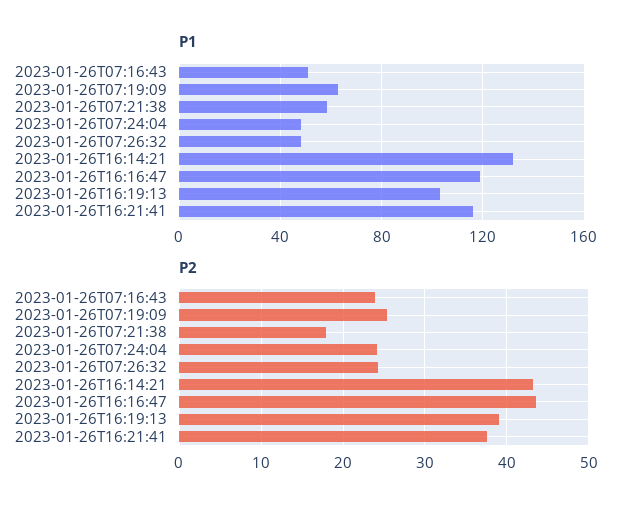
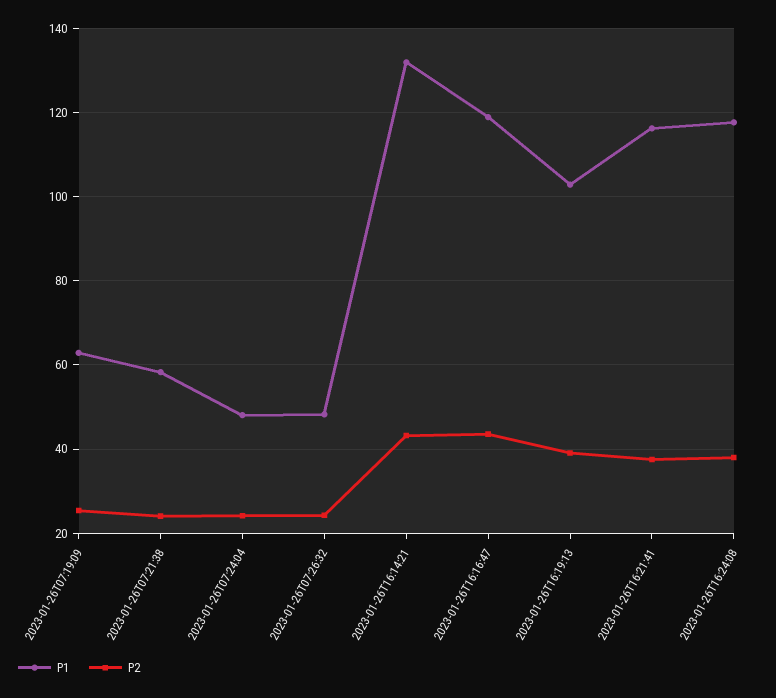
P1, 2023-01-26T07:16:43: 50 -> none
P2, 2023-01-26T07:16:43: 24 -> none
P2, 2023-01-26T07:21:38: 18 -> 24
P1, 2023-01-26T16:24:08: none -> 118
P2, 2023-01-26T16:24:08: none -> 38

